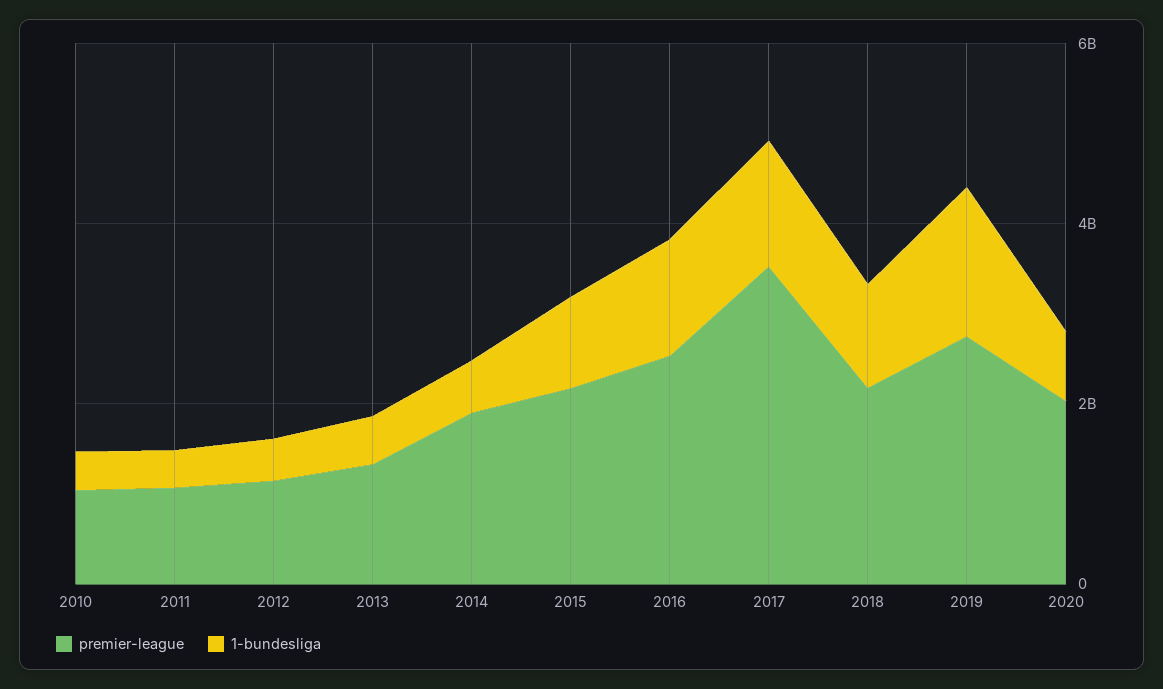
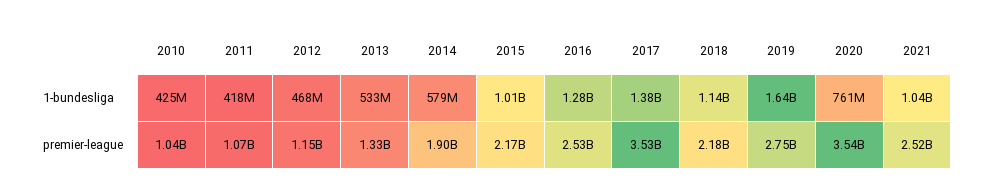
premier-league, 2020: 2000000000 -> 3540000000
1-bundesliga, 2021: none -> 1040000000
premier-league, 2021: none -> 2520000000

